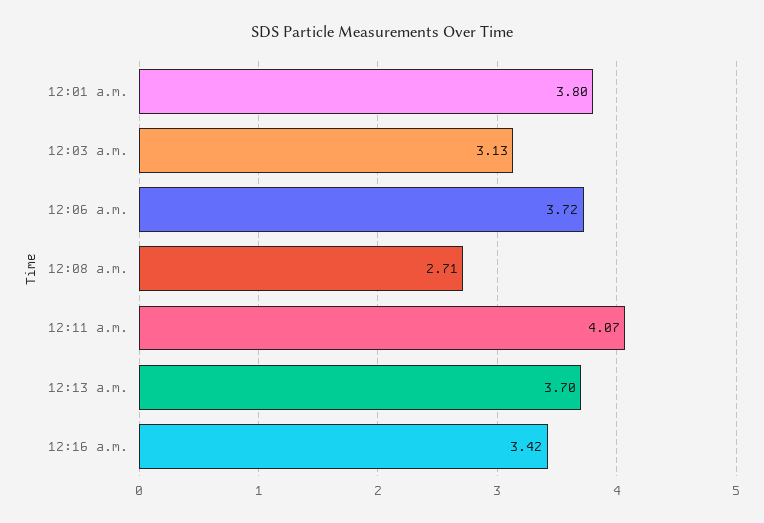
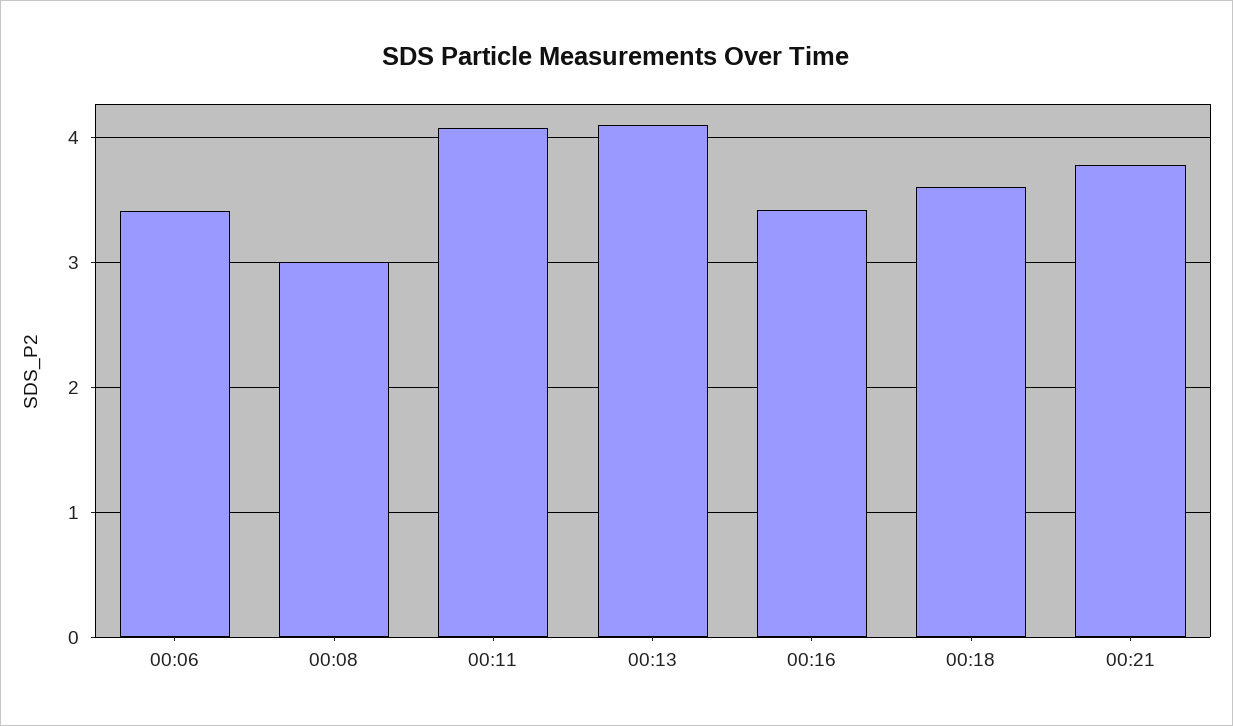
12:01 a.m.: 3.8 -> none
12:03 a.m.: 3.13 -> none
12:06 a.m.: 3.72 -> 3.4
12:08 a.m.: 2.71 -> 3
12:13 a.m.: 3.7 -> 4.1
00:18: none -> 3.6
00:21: none -> 3.8

